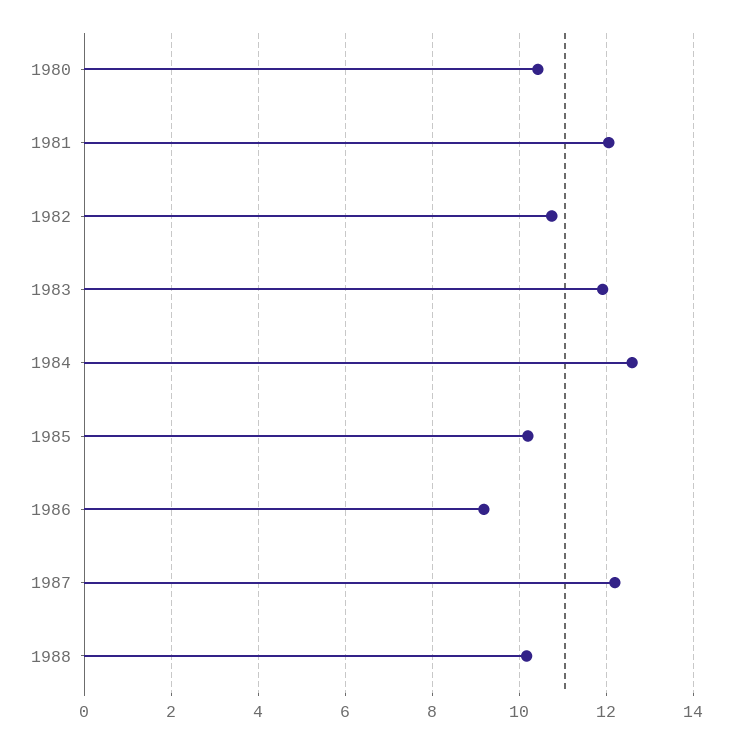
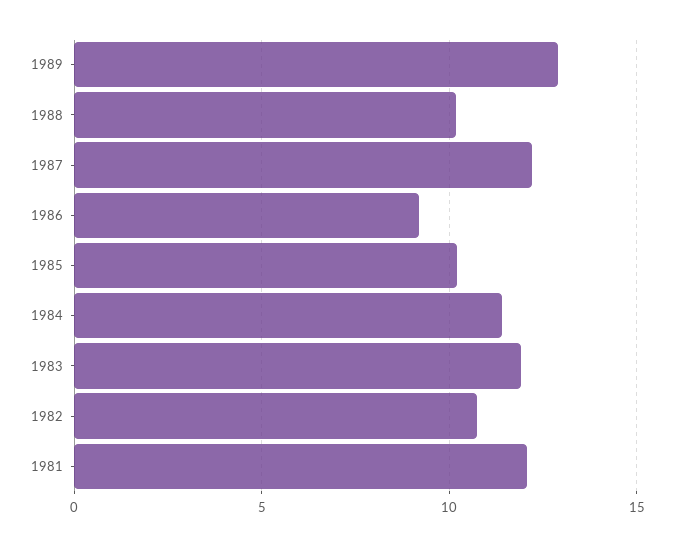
1980: 10.4 -> none
1984: 12.6 -> 11.5
1989: none -> 13

